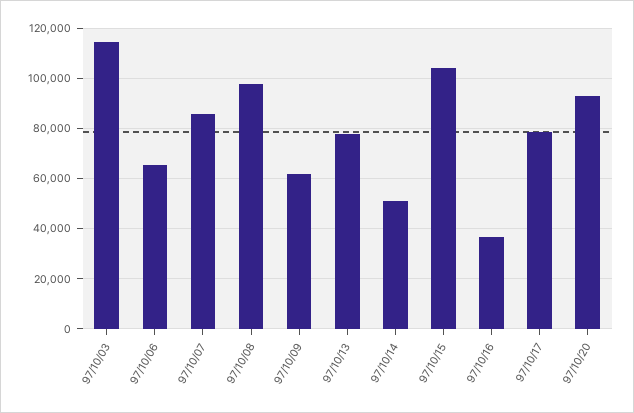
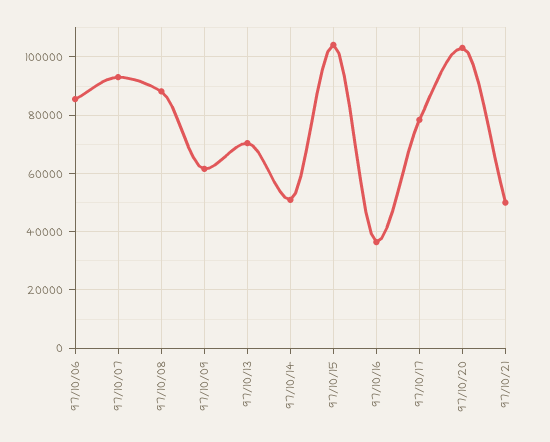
97/10/03: 115000 -> none
97/10/06: 65000 -> 85000
97/10/07: 85000 -> 92500
97/10/08: 97500 -> 87500
97/10/13: 77500 -> 70000
97/10/20: 92500 -> 102500
97/10/21: none -> 50000

